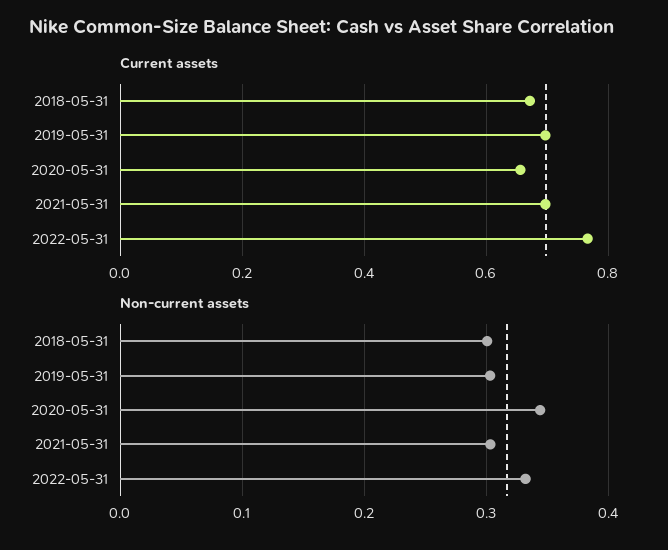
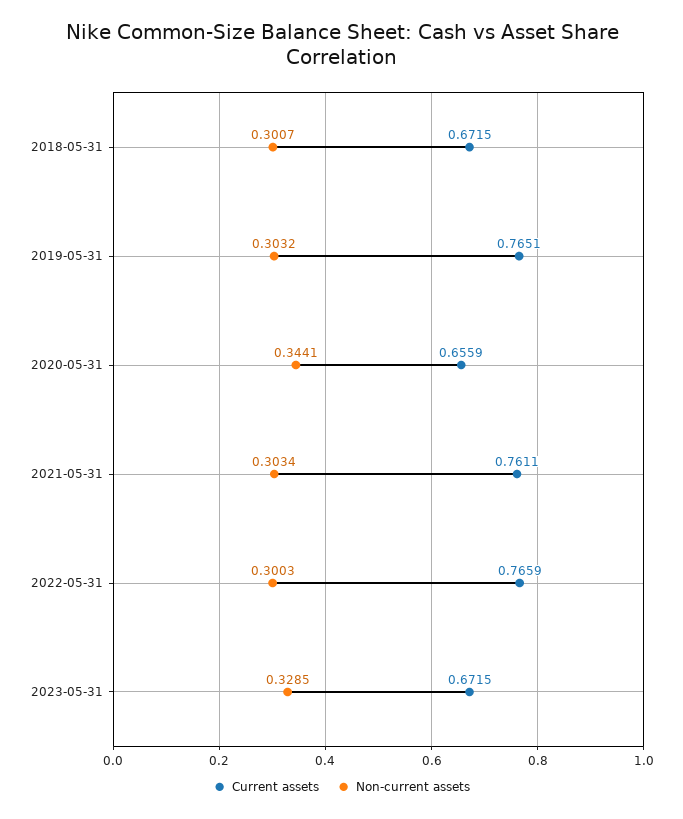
Current assets, 2019-05-31: 0.7 -> 0.7651
Current assets, 2021-05-31: 0.7 -> 0.7611
Non-current assets, 2022-05-31: 0.33 -> 0.3003
Current assets, 2023-05-31: none -> 0.6715
Non-current assets, 2023-05-31: none -> 0.3285

